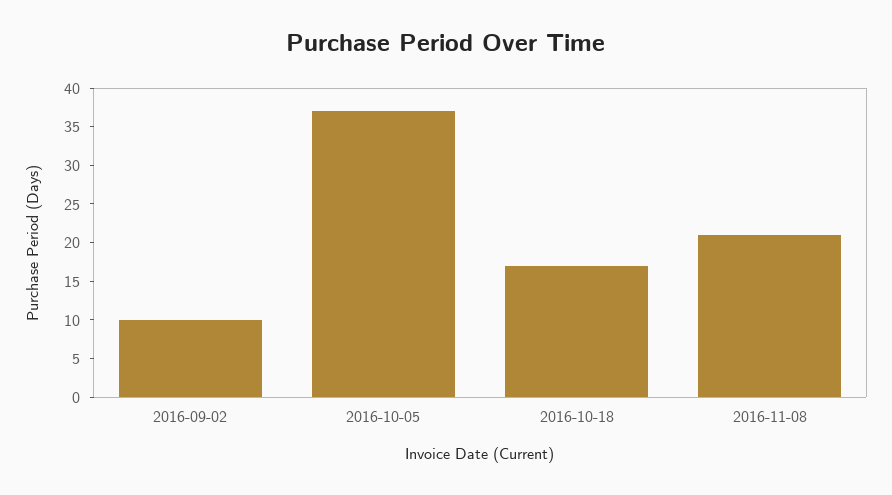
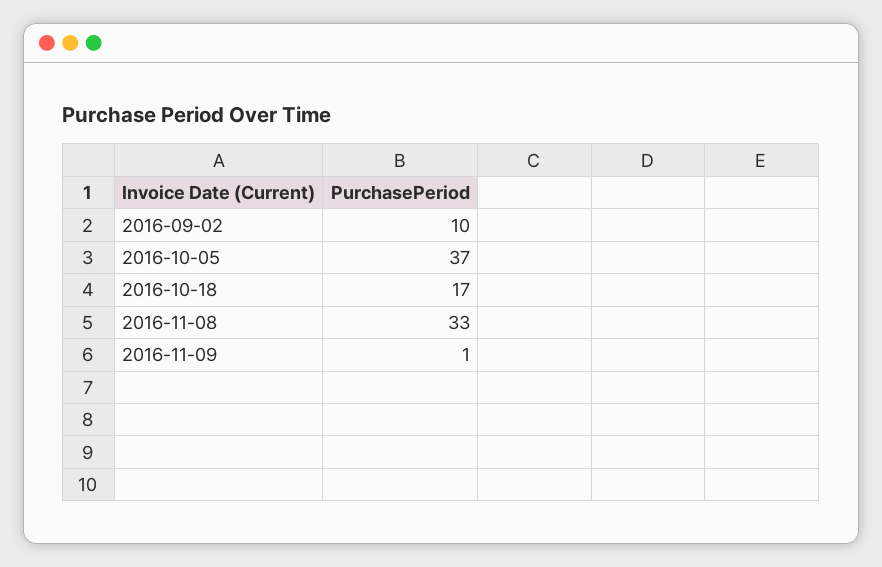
2016-11-08: 20 -> 33
2016-11-09: none -> 1

